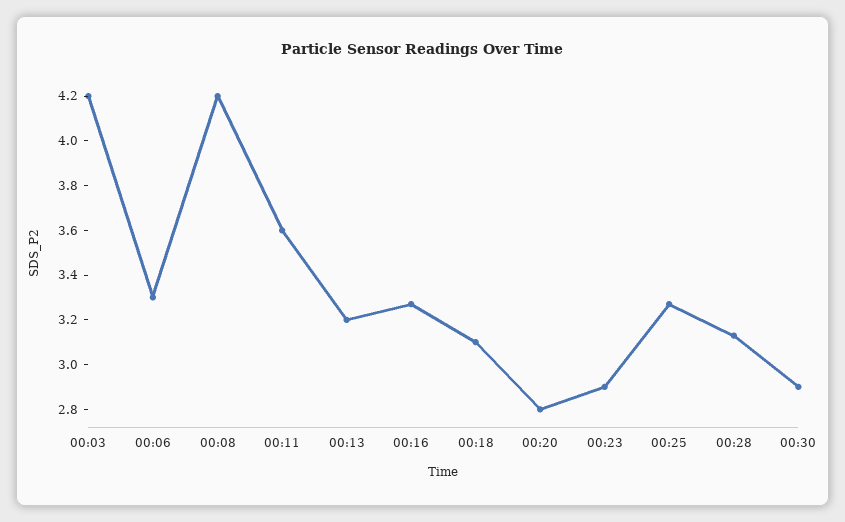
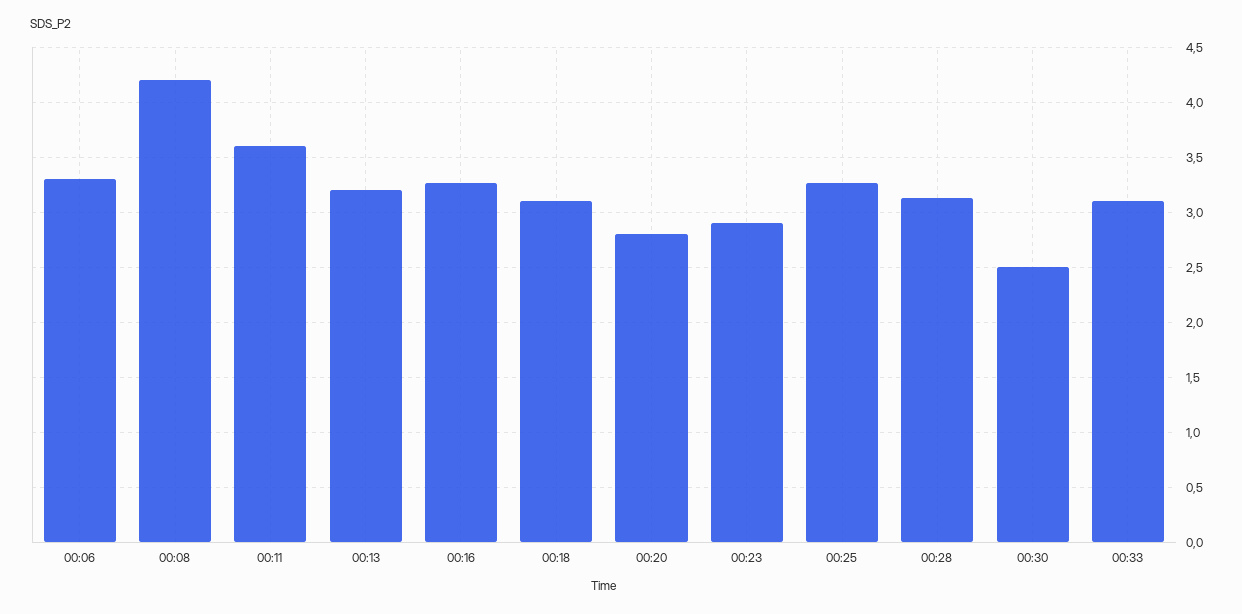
00:03: 4.2 -> none
00:30: 2.9 -> 2.5
00:33: none -> 3.1

